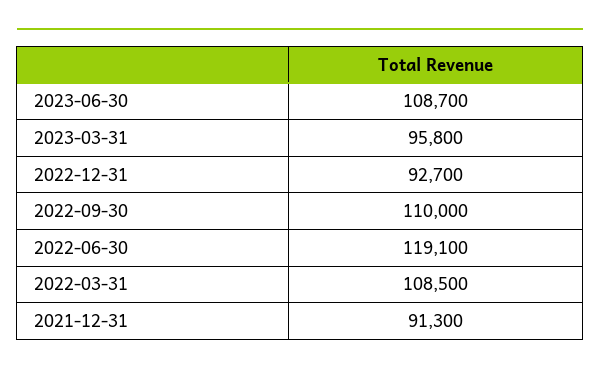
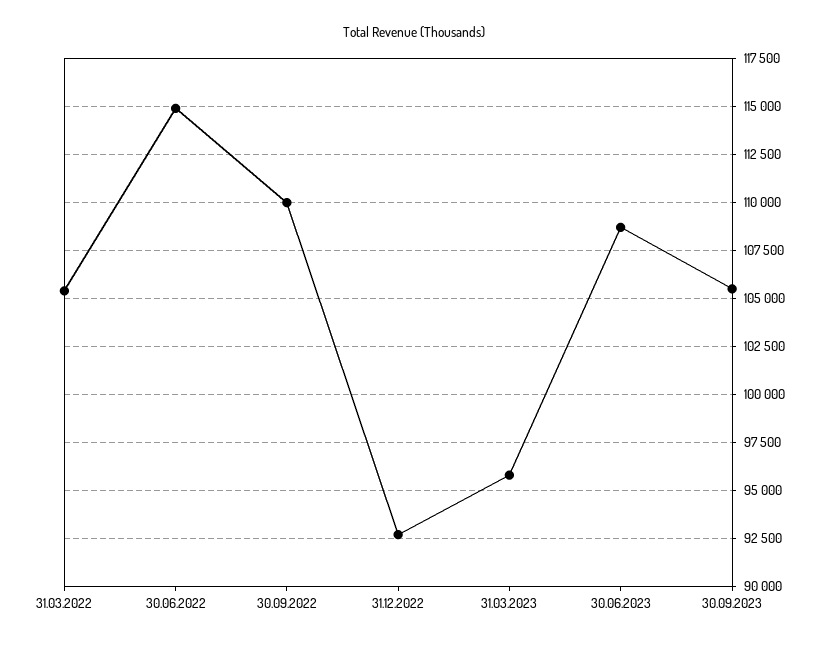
2022-06-30: 119100 -> 115000
2022-03-31: 108500 -> 105500
2021-12-31: 91300 -> none
30.09.2023: none -> 105500

